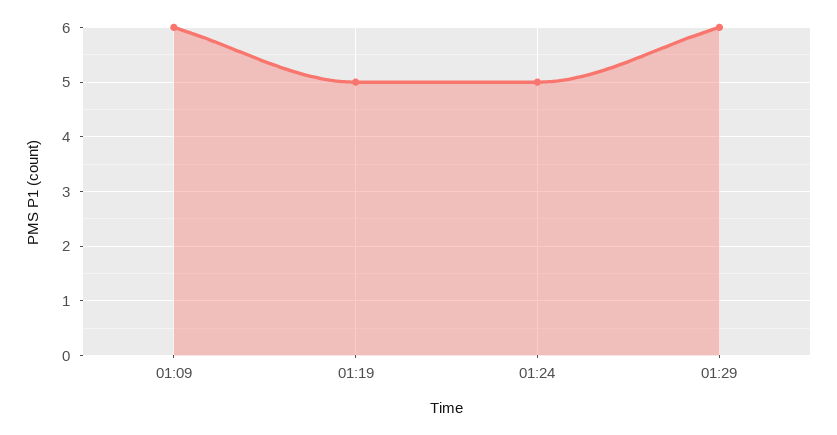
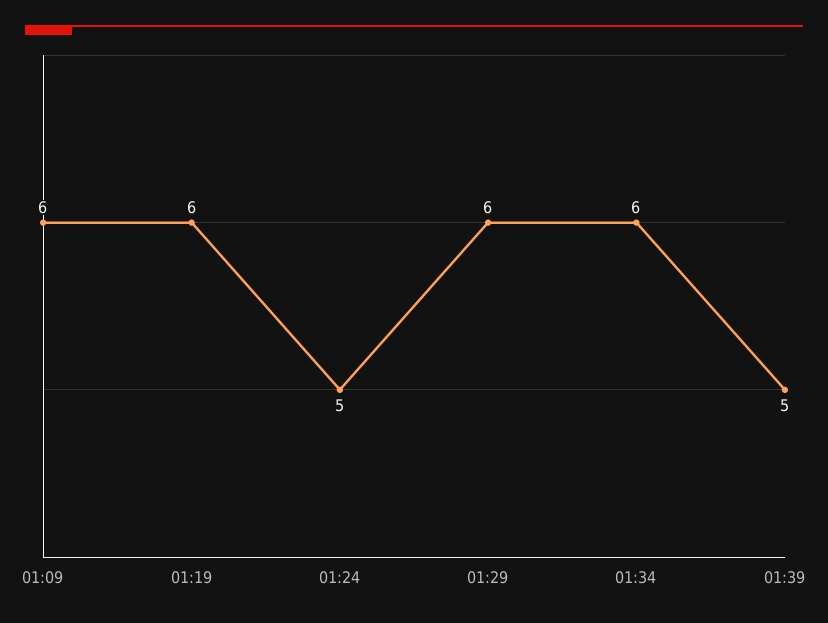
01:19: 5 -> 6
01:34: none -> 6
01:39: none -> 5

